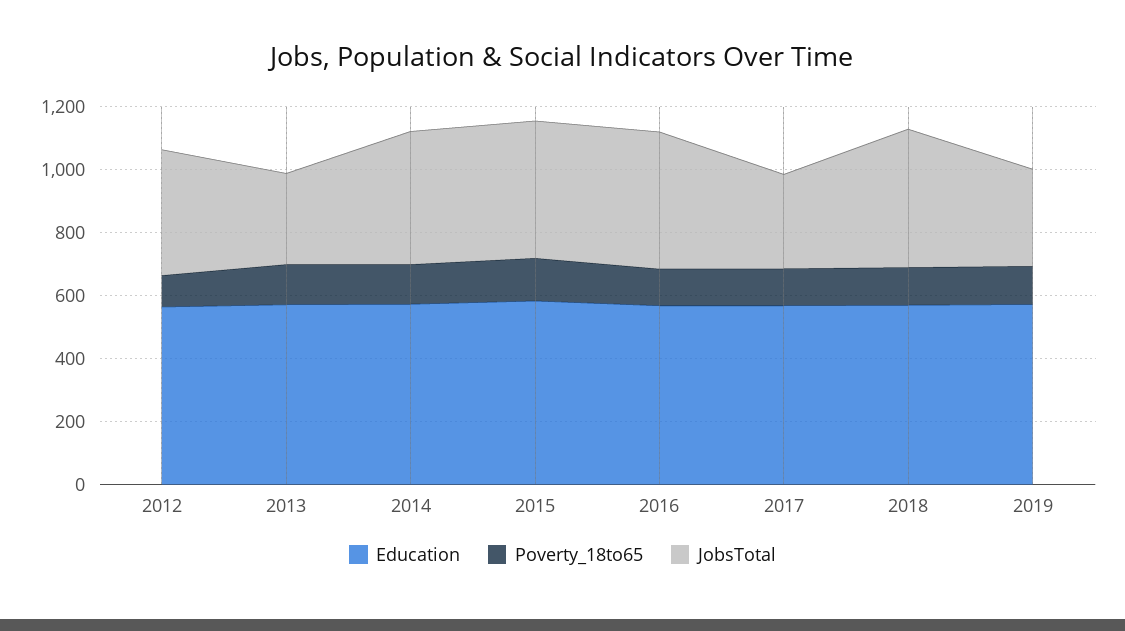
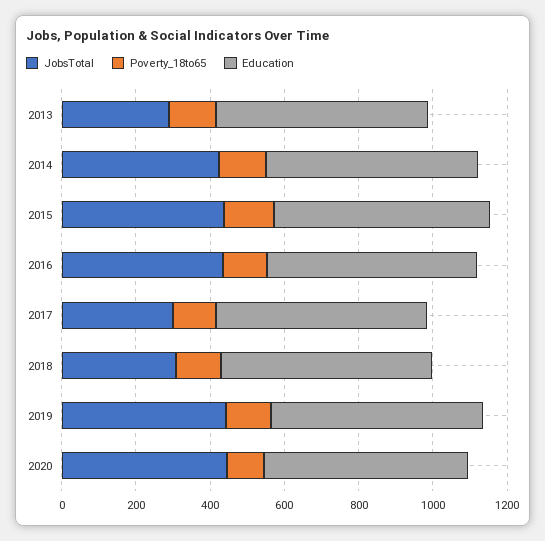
Education, 2012: 550 -> none
Poverty_18to65, 2012: 100 -> none
JobsTotal, 2012: 400 -> none
JobsTotal, 2018: 450 -> 300
JobsTotal, 2019: 300 -> 450
JobsTotal, 2020: none -> 450
Poverty_18to65, 2020: none -> 100
Education, 2020: none -> 550

